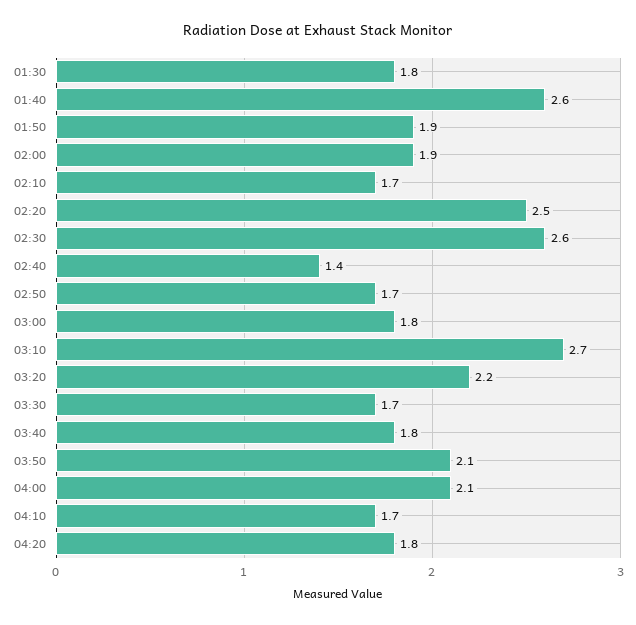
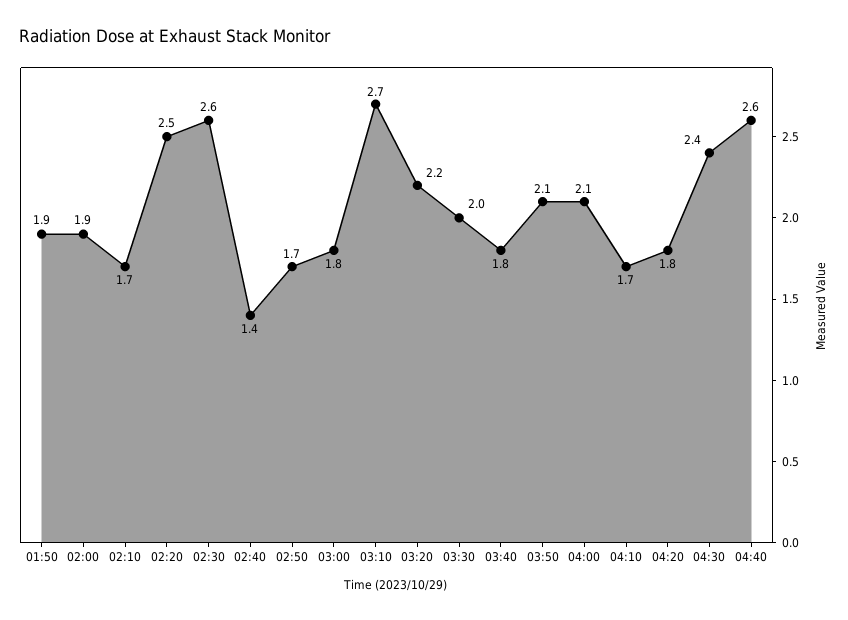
01:30: 1.8 -> none
01:40: 2.6 -> none
03:30: 1.7 -> 2
04:30: none -> 2.4
04:40: none -> 2.6

